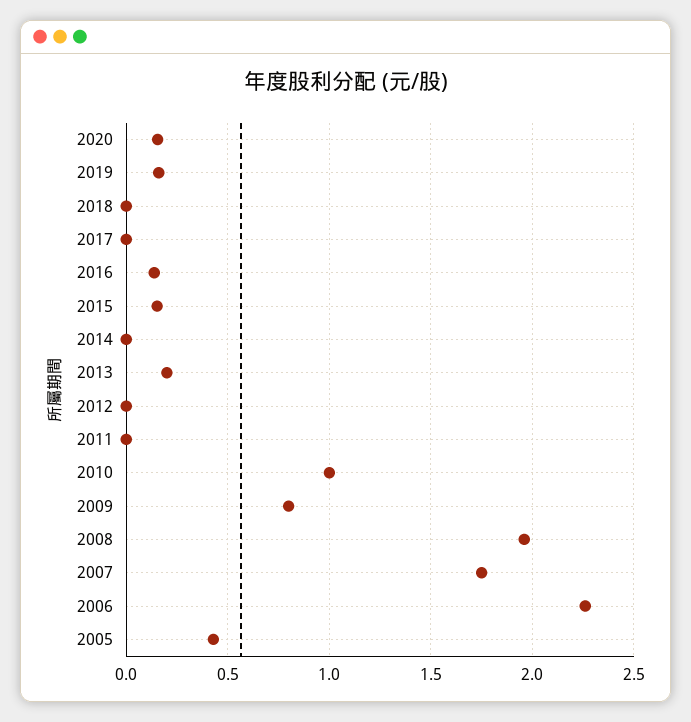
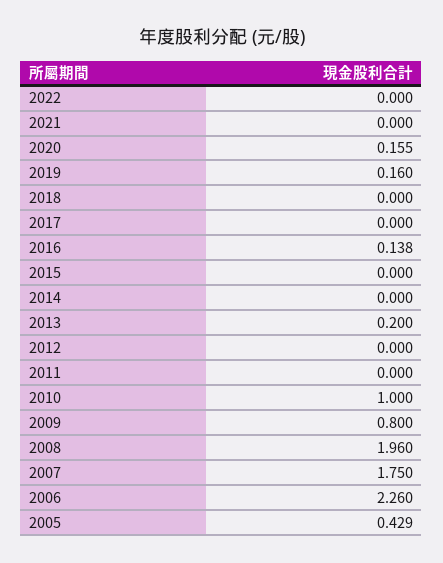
2015: 0.15 -> 0
2022: none -> 0
2021: none -> 0

